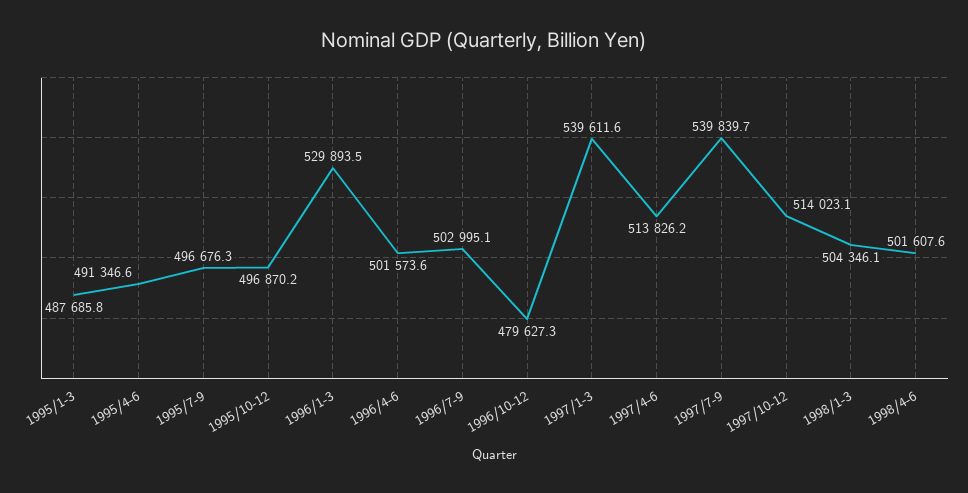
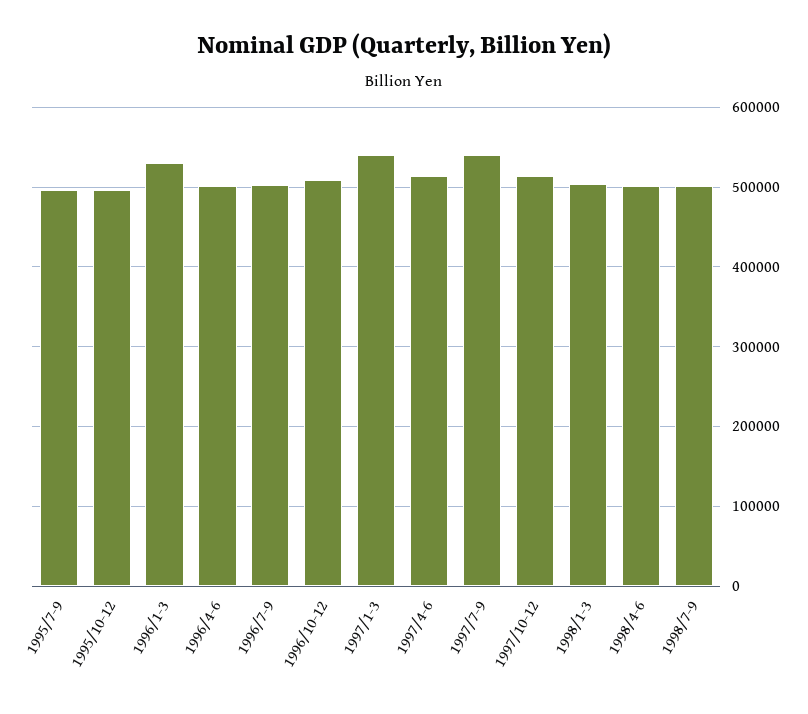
1995/1-3: 487685.8 -> none
1995/4-6: 491346.6 -> none
1996/10-12: 479627.3 -> 510000
1998/7-9: none -> 500000

